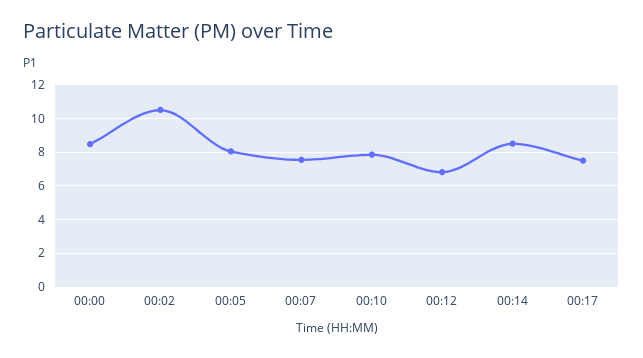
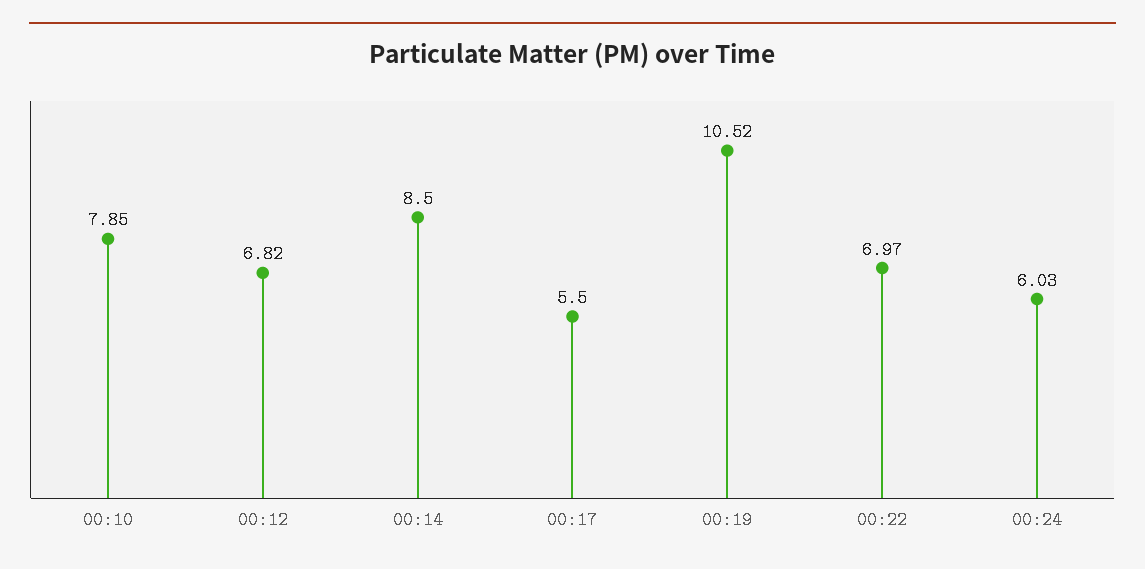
00:00: 8.5 -> none
00:02: 10.5 -> none
00:05: 8 -> none
00:07: 7.5 -> none
00:17: 7.5 -> 5.5
00:19: none -> 10.52
00:22: none -> 6.97
00:24: none -> 6.03

